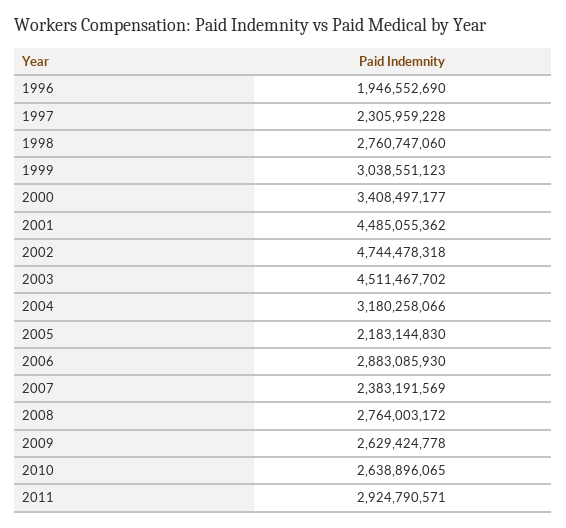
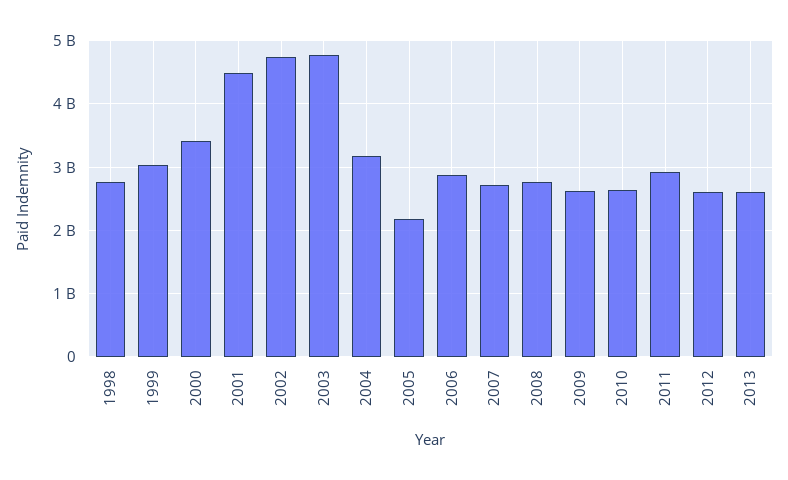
1996: 1946552690 -> none
1997: 2305959228 -> none
2003: 4511467702 -> 4800000000
2007: 2383191569 -> 2700000000
2012: none -> 2600000000
2013: none -> 2600000000

